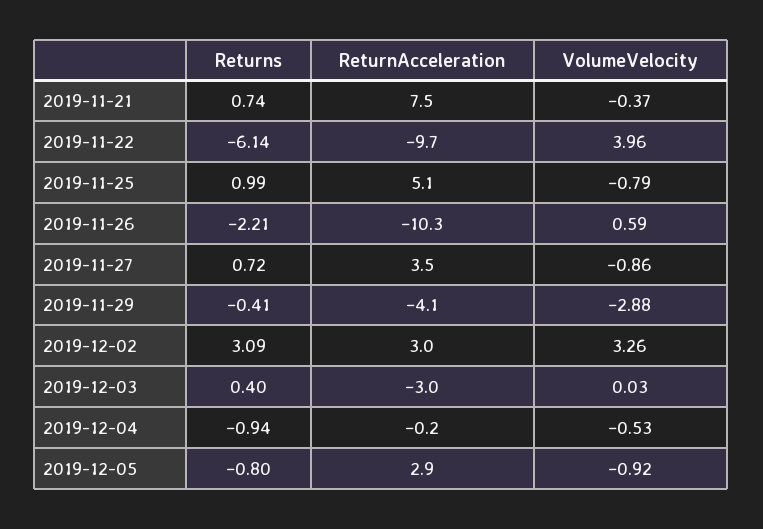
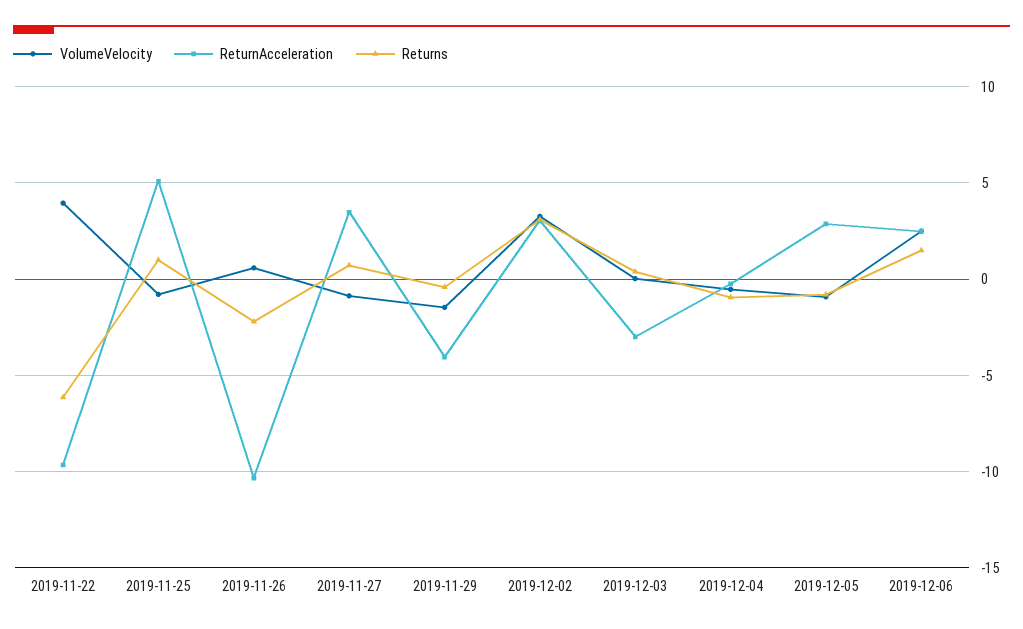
Returns, 2019-11-21: 0.74 -> none
ReturnAcceleration, 2019-11-21: 7.5 -> none
VolumeVelocity, 2019-11-21: -0.37 -> none
VolumeVelocity, 2019-11-29: -2.88 -> -1.5
VolumeVelocity, 2019-12-06: none -> 2.5
ReturnAcceleration, 2019-12-06: none -> 2.5
Returns, 2019-12-06: none -> 1.5

